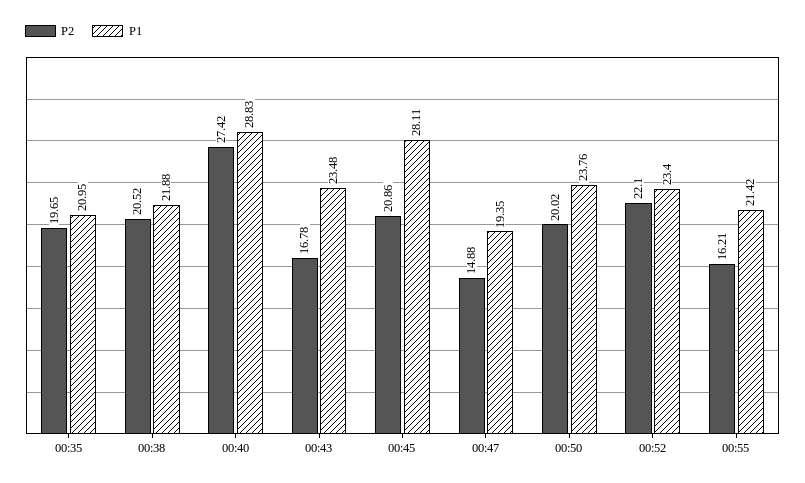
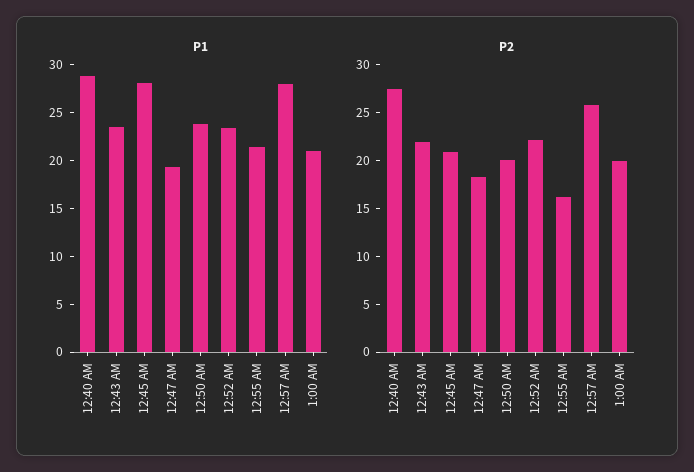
P2, 00:35: 19.65 -> none
P1, 00:35: 20.95 -> none
P2, 00:38: 20.52 -> none
P1, 00:38: 21.88 -> none
P2, 00:43: 16.78 -> 22
P2, 00:47: 14.88 -> 18
P1, 12:57 AM: none -> 28
P1, 1:00 AM: none -> 21
P2, 12:57 AM: none -> 26
P2, 1:00 AM: none -> 20

